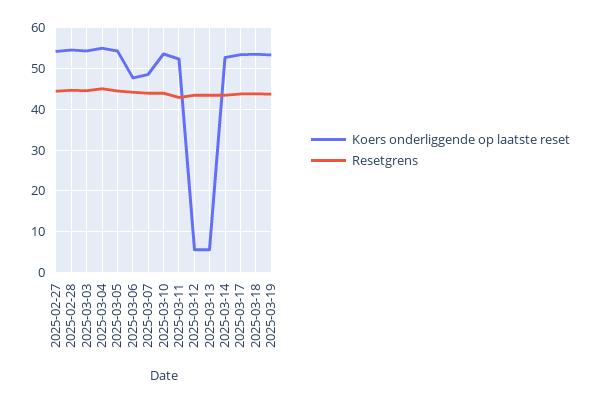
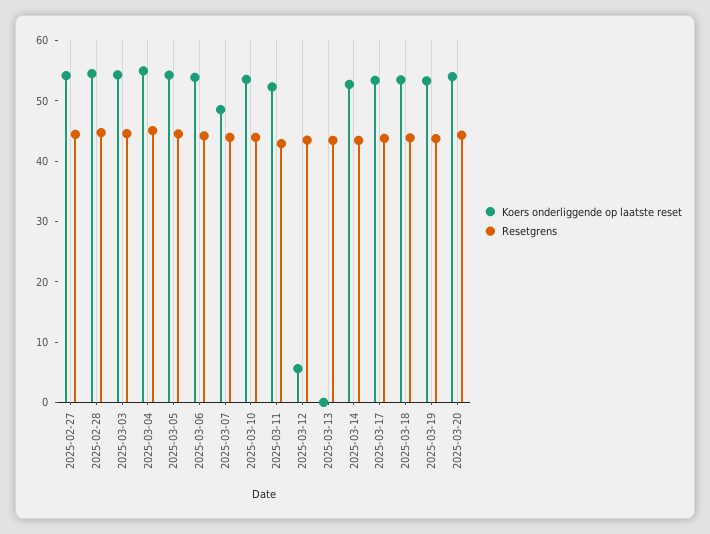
Koers onderliggende op laatste reset, 2025-03-06: 48 -> 54
Koers onderliggende op laatste reset, 2025-03-13: 6 -> 0
Koers onderliggende op laatste reset, 2025-03-20: none -> 54
Resetgrens, 2025-03-20: none -> 44

